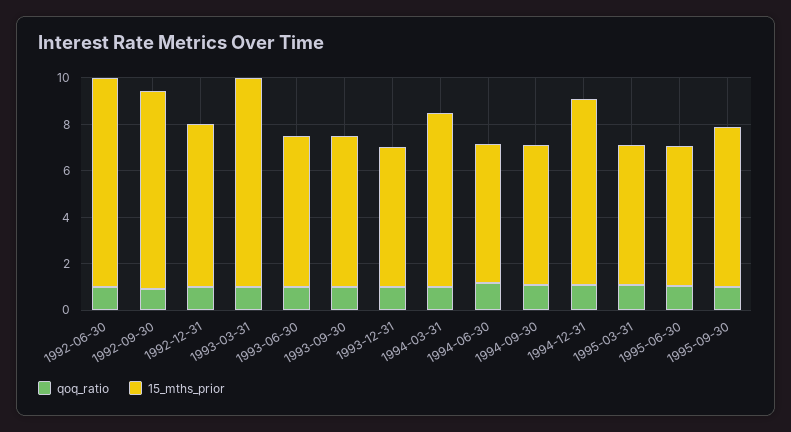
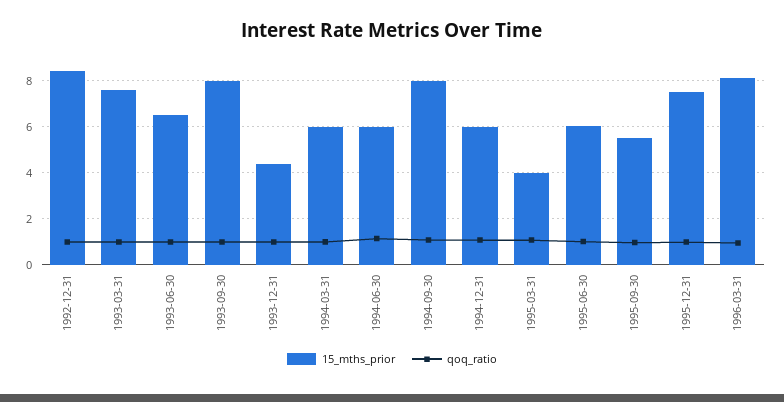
qoq_ratio, 1992-06-30: 1 -> none
15_mths_prior, 1992-06-30: 9 -> none
qoq_ratio, 1992-09-30: 1 -> none
15_mths_prior, 1992-09-30: 8.5 -> none
15_mths_prior, 1992-12-31: 7 -> 8.5
15_mths_prior, 1993-03-31: 9 -> 7.5
15_mths_prior, 1993-09-30: 6.5 -> 8
15_mths_prior, 1993-12-31: 6 -> 4.5
15_mths_prior, 1994-03-31: 7.5 -> 6
15_mths_prior, 1994-09-30: 6 -> 8
15_mths_prior, 1994-12-31: 8 -> 6
15_mths_prior, 1995-03-31: 6 -> 4
15_mths_prior, 1995-09-30: 7 -> 5.5
15_mths_prior, 1995-12-31: none -> 7.5
qoq_ratio, 1995-12-31: none -> 1
15_mths_prior, 1996-03-31: none -> 8
qoq_ratio, 1996-03-31: none -> 1

